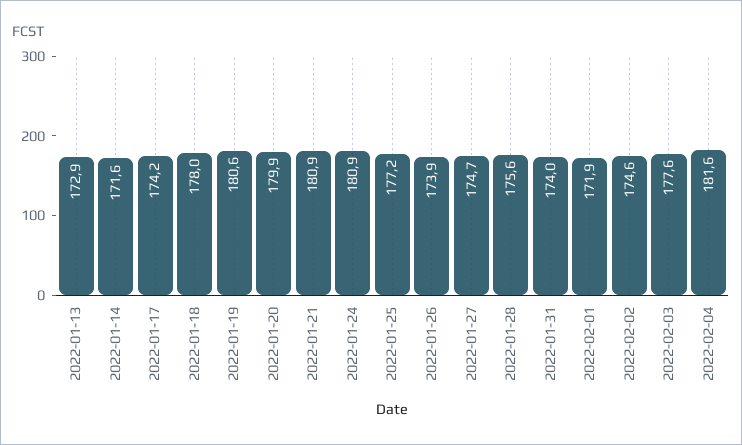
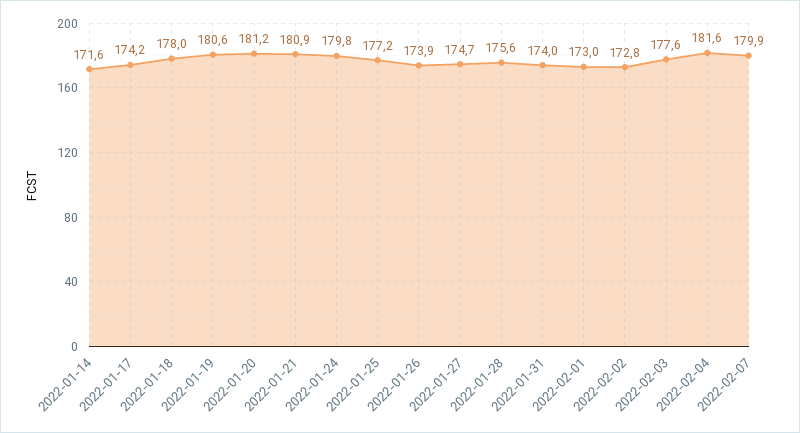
2022-01-13: 172.9 -> none
2022-01-20: 179.9 -> 181.2
2022-01-24: 180.9 -> 179.8
2022-02-01: 171.9 -> 173
2022-02-02: 174.6 -> 172.8
2022-02-07: none -> 179.9

